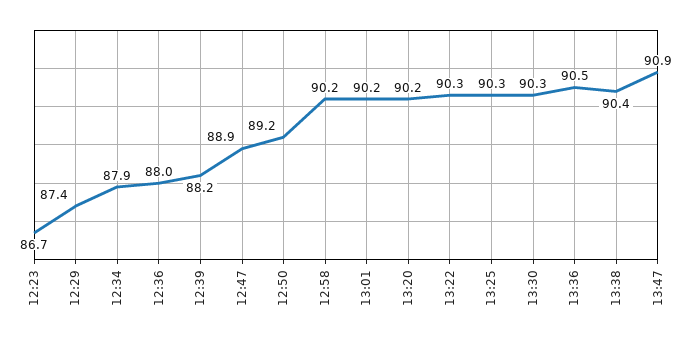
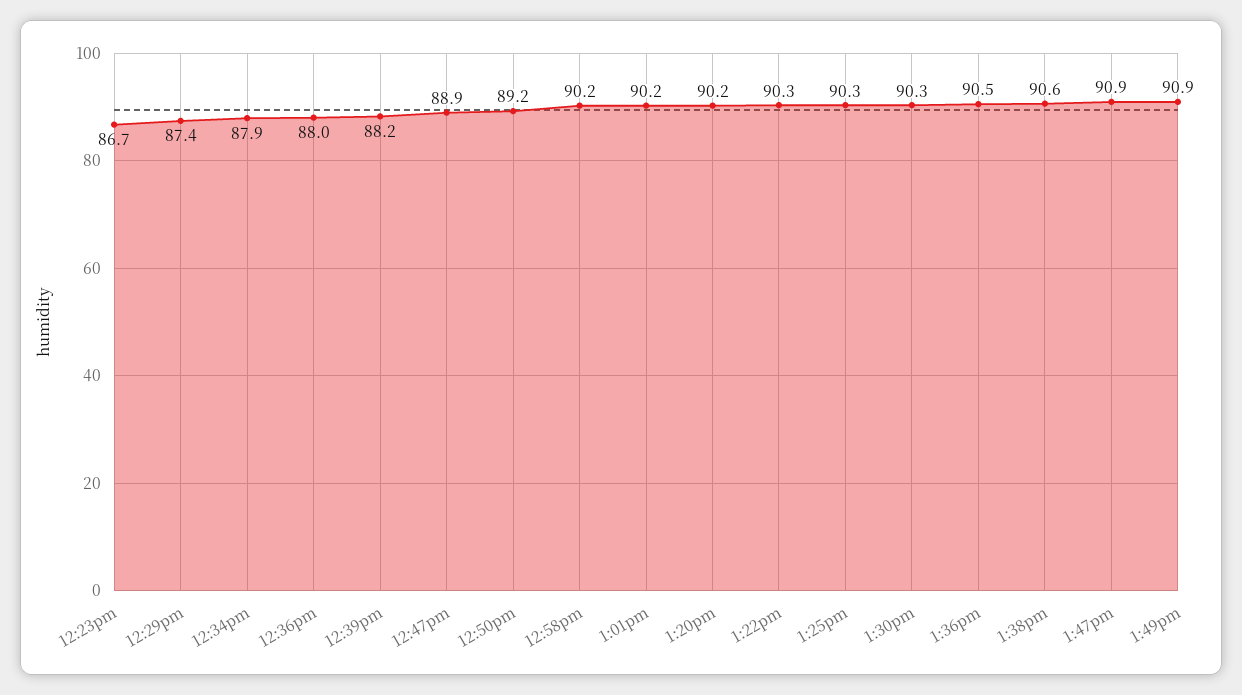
13:38: 90.4 -> 90.6
1:49pm: none -> 90.9

